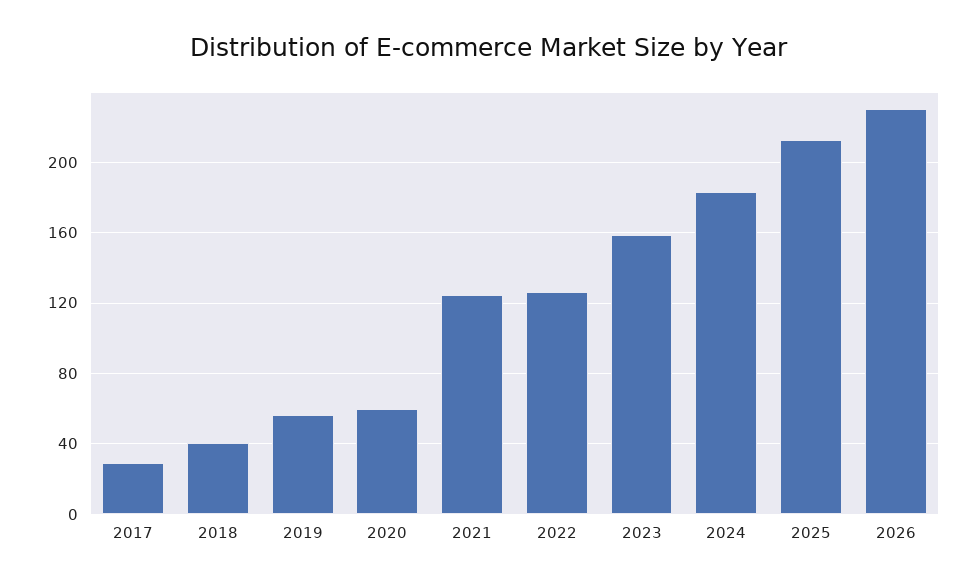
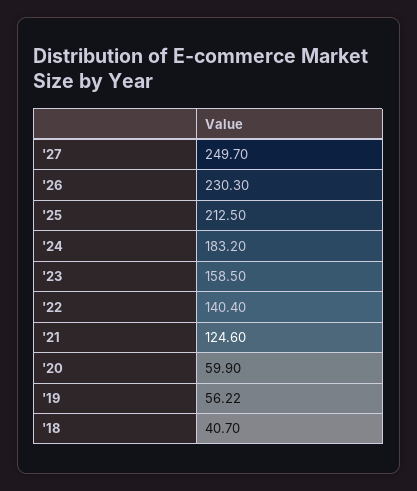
2017: 30 -> none
2022: 125 -> 140.4
'27: none -> 249.7

